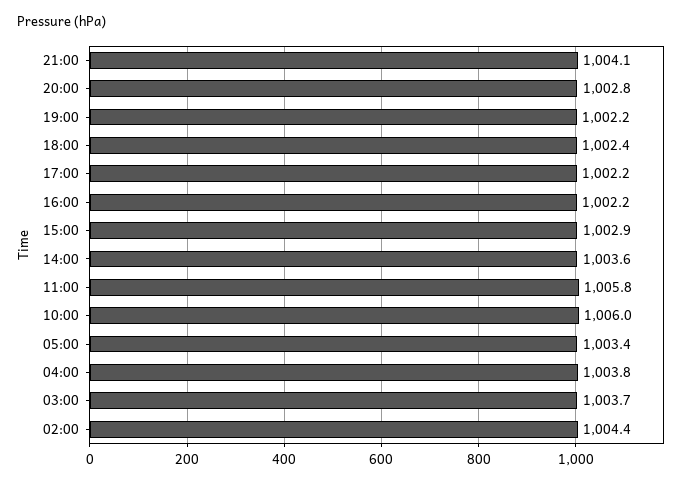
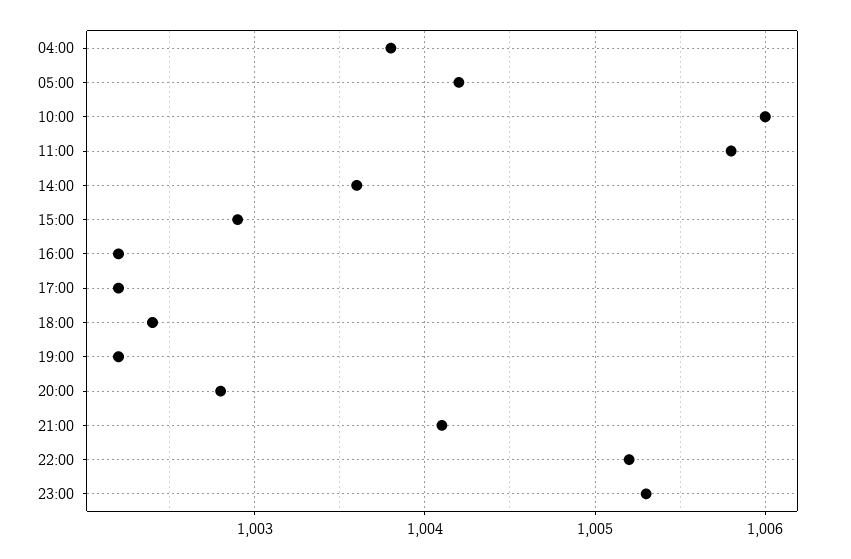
05:00: 1003.4 -> 1004.2
03:00: 1003.7 -> none
02:00: 1004.4 -> none
22:00: none -> 1005.2
23:00: none -> 1005.3

